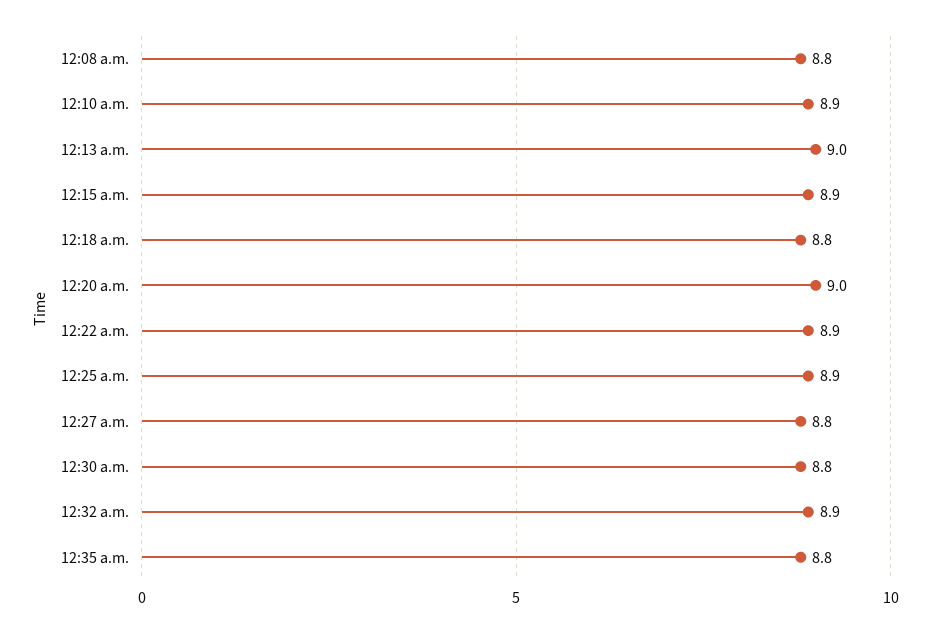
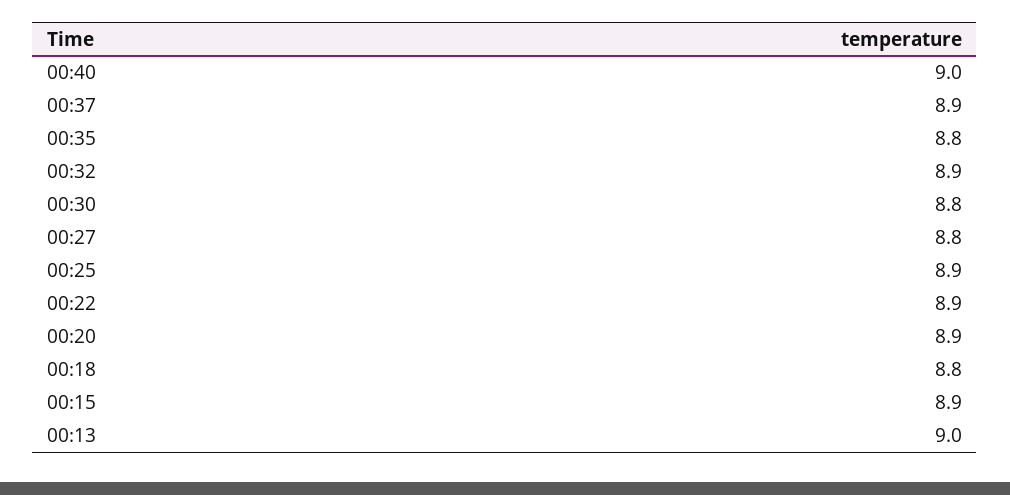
12:08 a.m.: 8.8 -> none
12:10 a.m.: 8.9 -> none
12:20 a.m.: 9 -> 8.9
00:40: none -> 9
00:37: none -> 8.9

